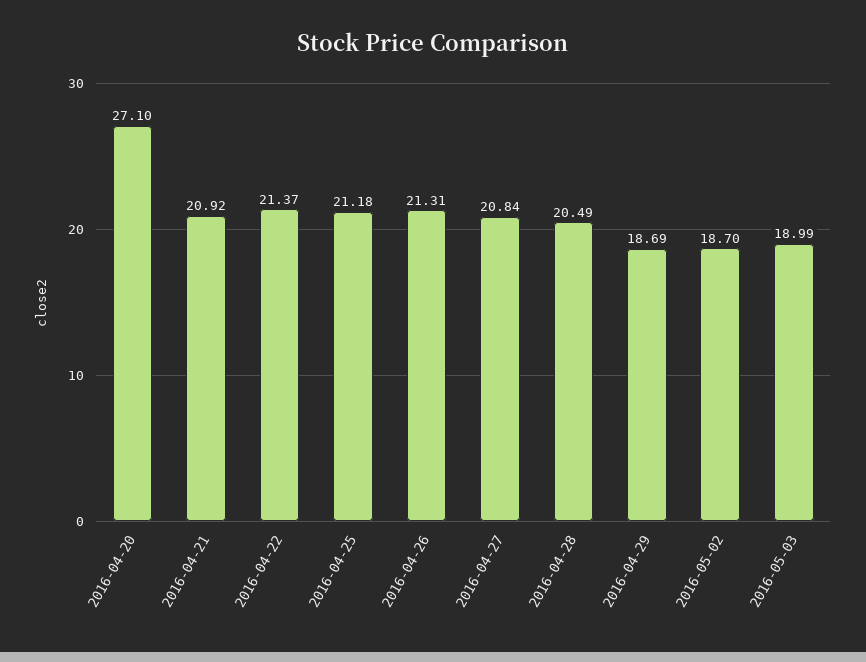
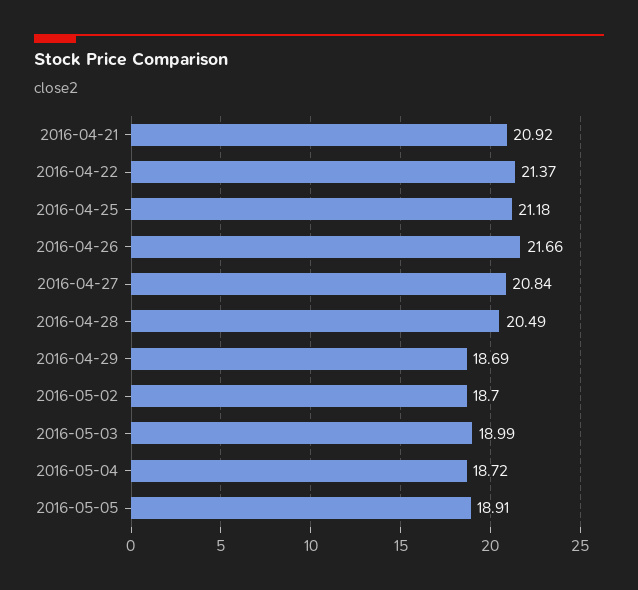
2016-04-20: 27.1 -> none
2016-04-26: 21.31 -> 21.66
2016-05-04: none -> 18.72
2016-05-05: none -> 18.91

